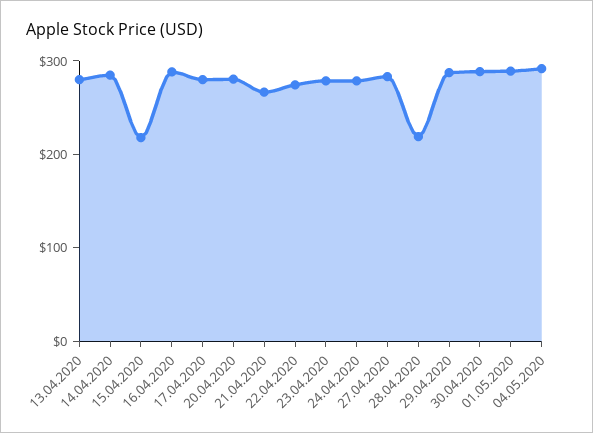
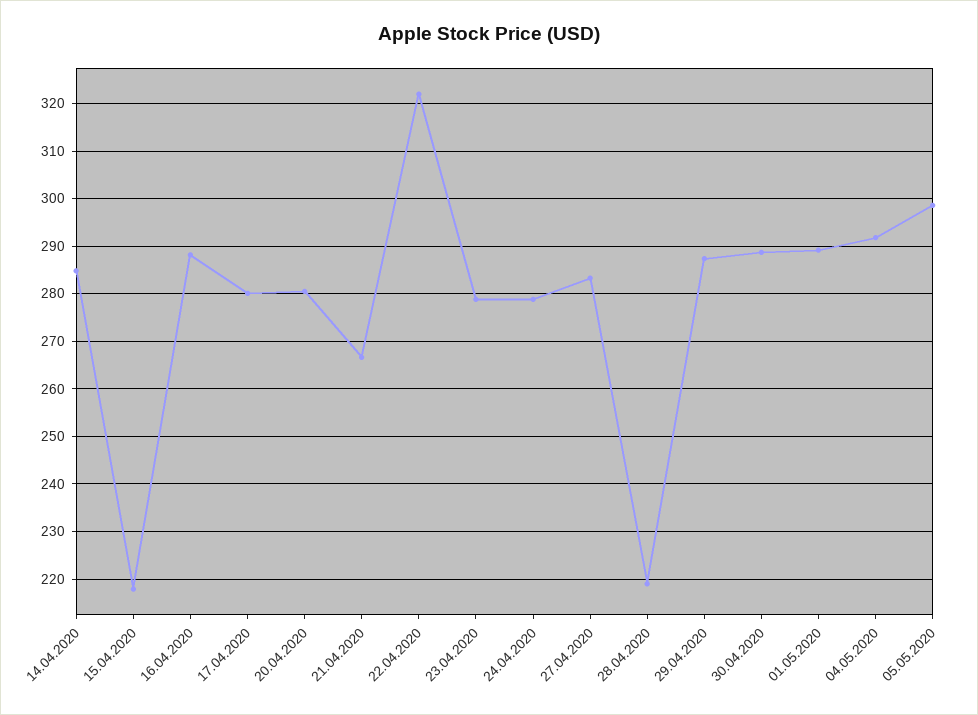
13.04.2020: 280 -> none
22.04.2020: 280 -> 322
05.05.2020: none -> 298

